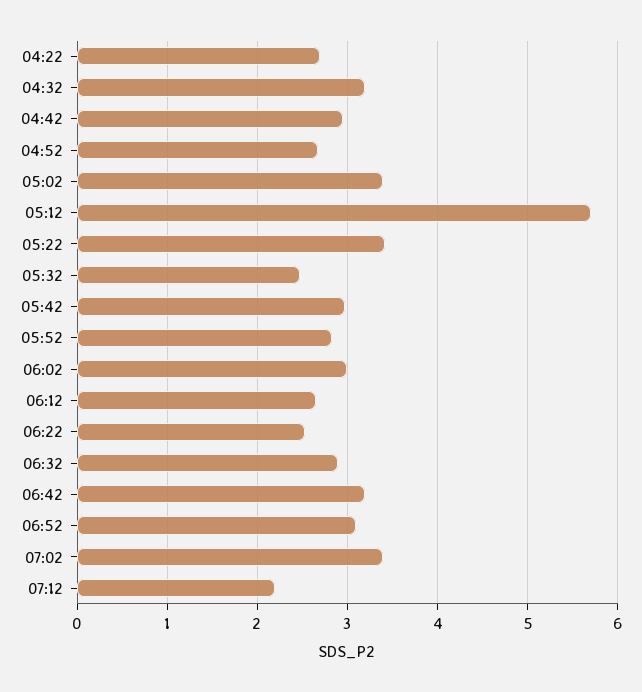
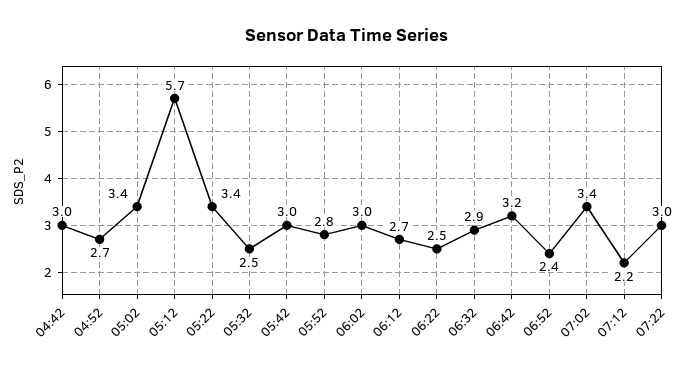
04:22: 2.7 -> none
04:32: 3.2 -> none
06:52: 3.1 -> 2.4
07:22: none -> 3

